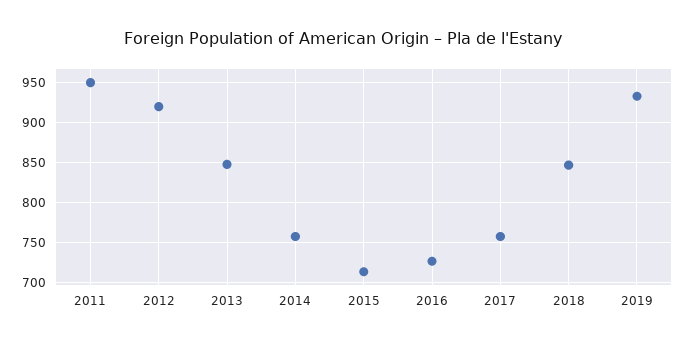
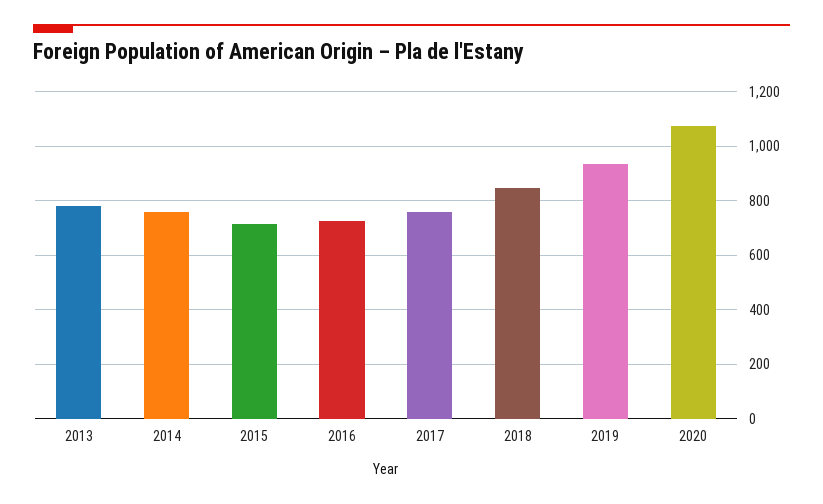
2011: 950 -> none
2012: 920 -> none
2013: 850 -> 775
2020: none -> 1075

